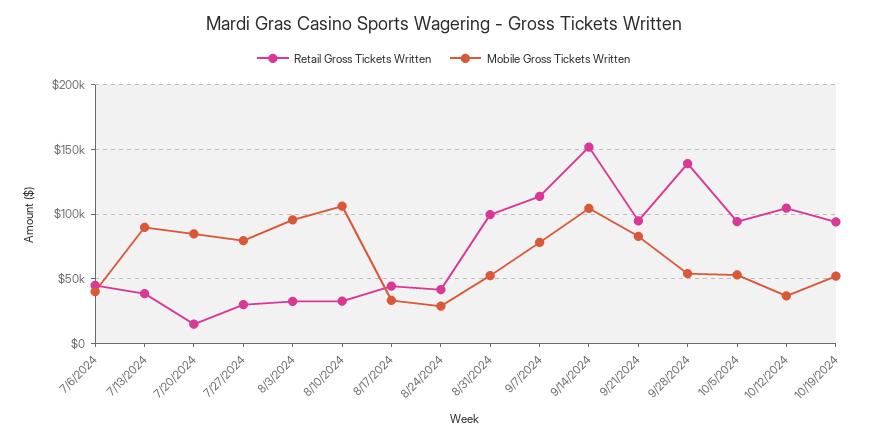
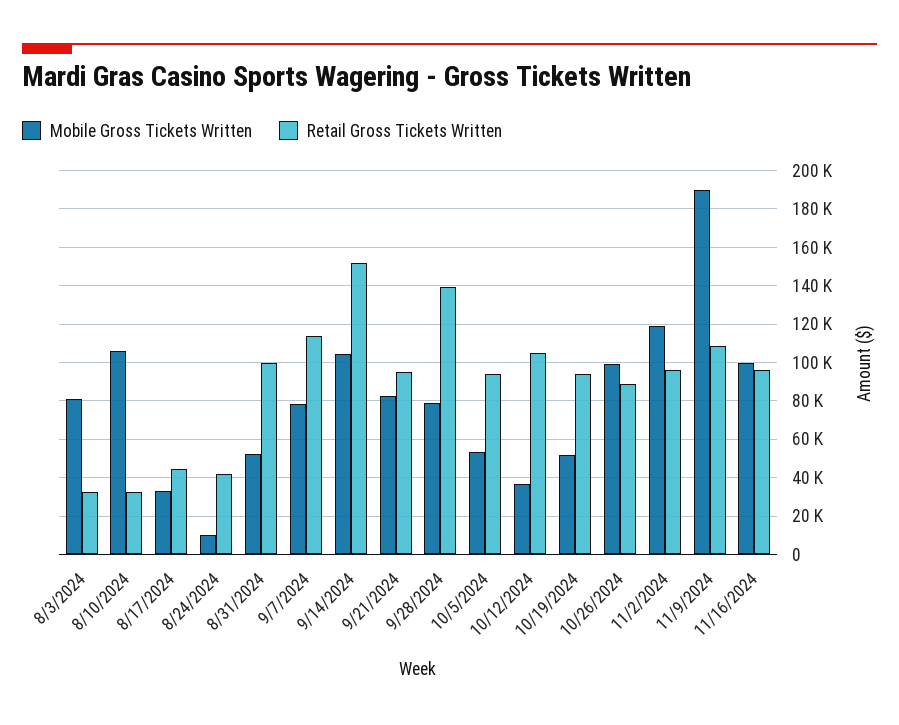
Retail Gross Tickets Written, 7/6/2024: 45000 -> none
Mobile Gross Tickets Written, 7/6/2024: 40000 -> none
Retail Gross Tickets Written, 7/13/2024: 40000 -> none
Mobile Gross Tickets Written, 7/13/2024: 90000 -> none
Retail Gross Tickets Written, 7/20/2024: 15000 -> none
Mobile Gross Tickets Written, 7/20/2024: 85000 -> none
Retail Gross Tickets Written, 7/27/2024: 30000 -> none
Mobile Gross Tickets Written, 7/27/2024: 80000 -> none
Mobile Gross Tickets Written, 8/3/2024: 95000 -> 80000
Mobile Gross Tickets Written, 8/24/2024: 30000 -> 10000
Mobile Gross Tickets Written, 9/28/2024: 55000 -> 80000
Mobile Gross Tickets Written, 10/26/2024: none -> 100000
Retail Gross Tickets Written, 10/26/2024: none -> 90000
Mobile Gross Tickets Written, 11/2/2024: none -> 120000
Retail Gross Tickets Written, 11/2/2024: none -> 95000
Mobile Gross Tickets Written, 11/9/2024: none -> 190000
Retail Gross Tickets Written, 11/9/2024: none -> 110000
Mobile Gross Tickets Written, 11/16/2024: none -> 100000
Retail Gross Tickets Written, 11/16/2024: none -> 95000

